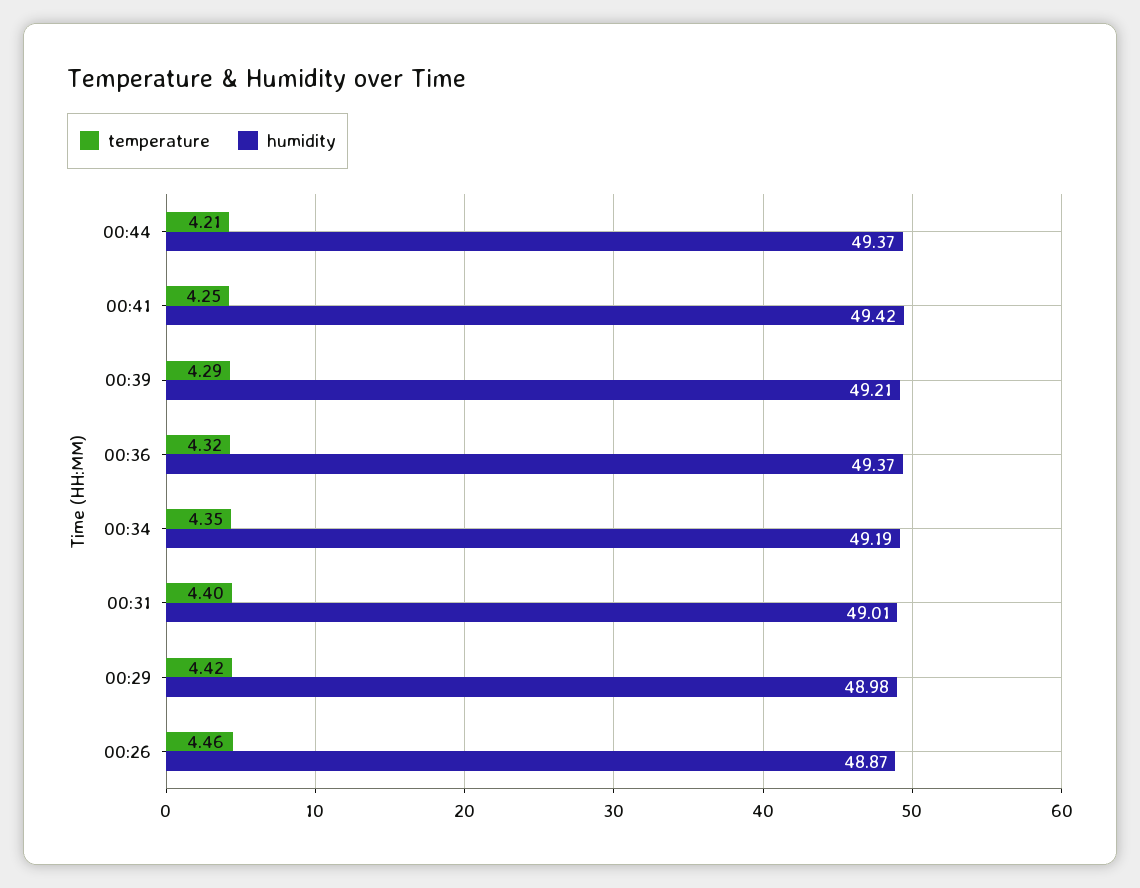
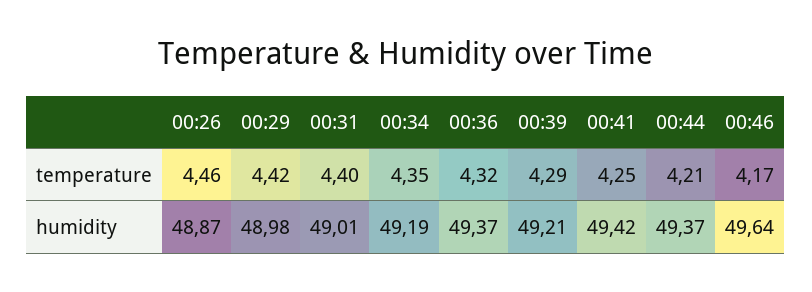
temperature, 00:46: none -> 4.17
humidity, 00:46: none -> 49.64

